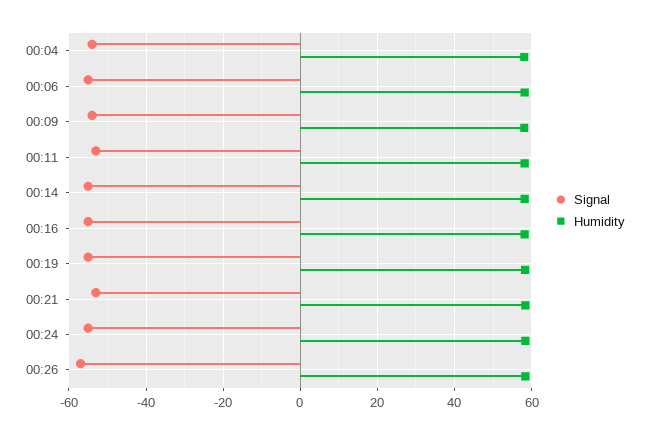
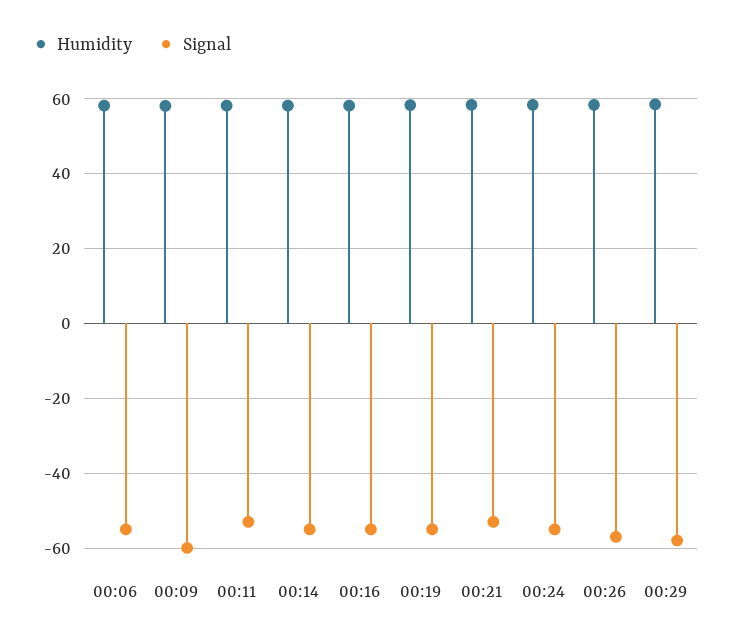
Signal, 00:04: -54 -> none
Humidity, 00:04: 58 -> none
Signal, 00:09: -54 -> -60
Humidity, 00:29: none -> 58
Signal, 00:29: none -> -58

